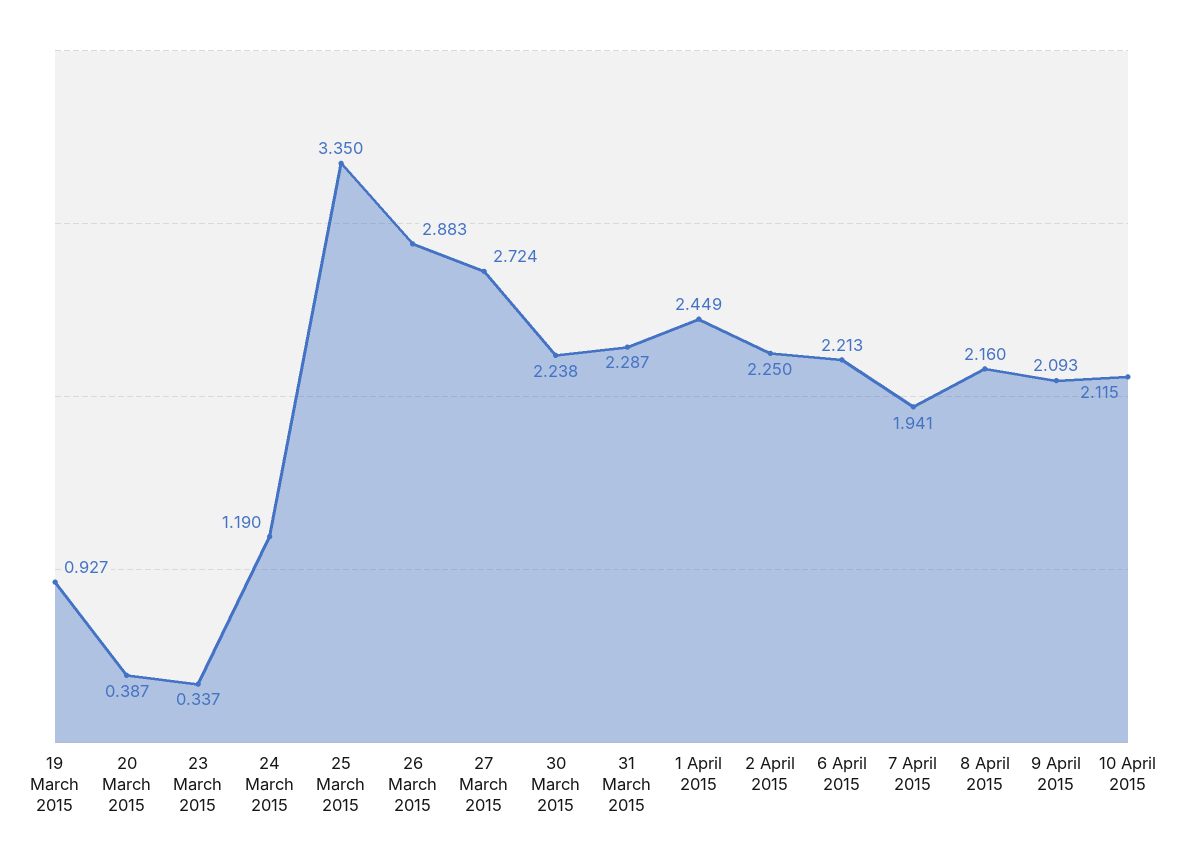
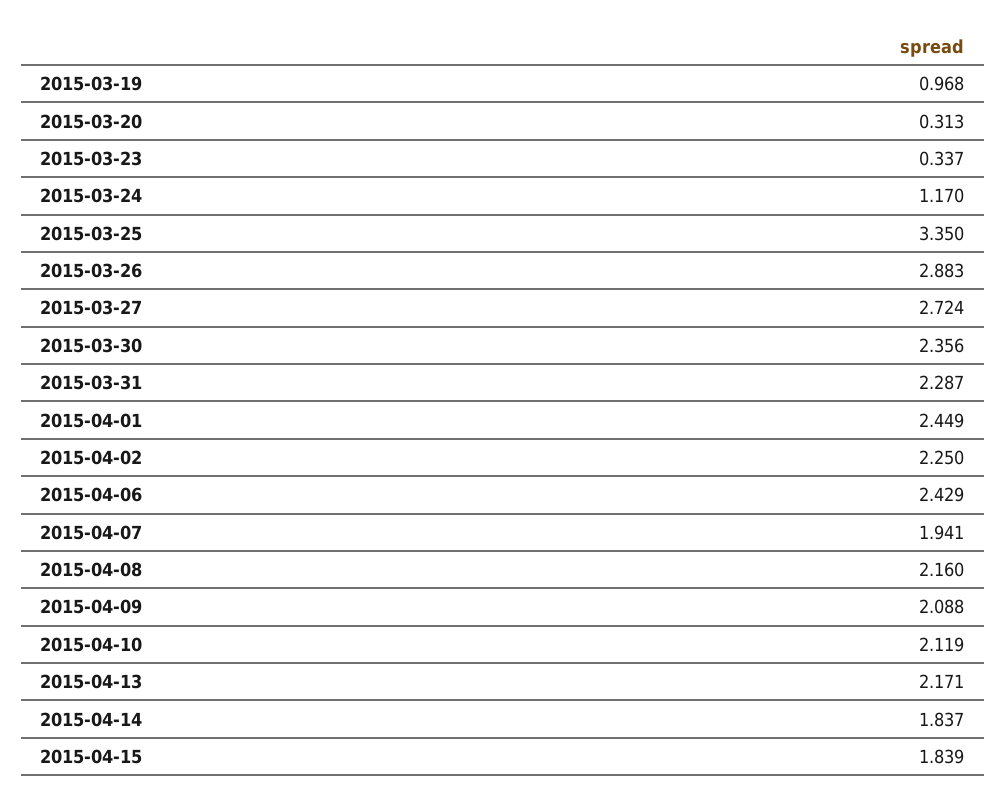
19 March 2015: 0.927 -> 0.968
20 March 2015: 0.387 -> 0.313
24 March 2015: 1.19 -> 1.17
30 March 2015: 2.238 -> 2.356
6 April 2015: 2.213 -> 2.429
9 April 2015: 2.093 -> 2.088
10 April 2015: 2.115 -> 2.119
2015-04-13: none -> 2.171
2015-04-14: none -> 1.837
2015-04-15: none -> 1.839

